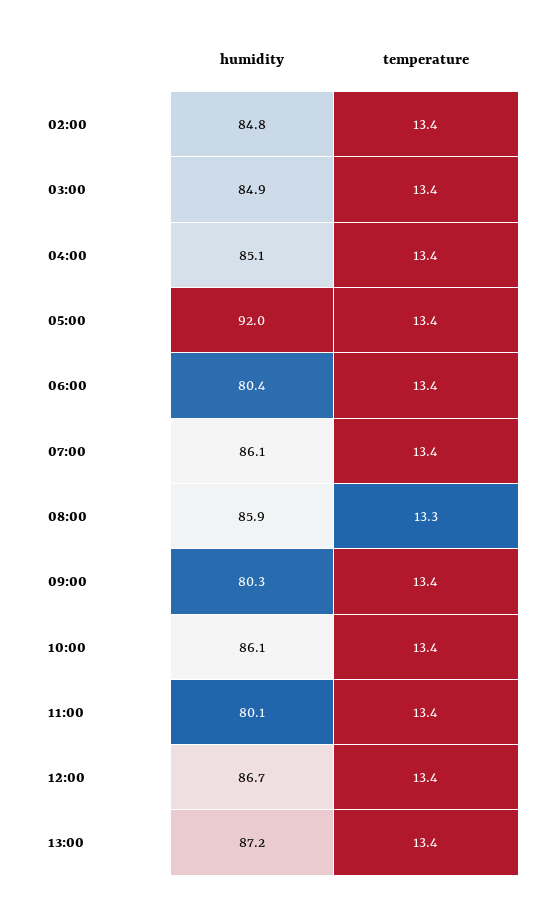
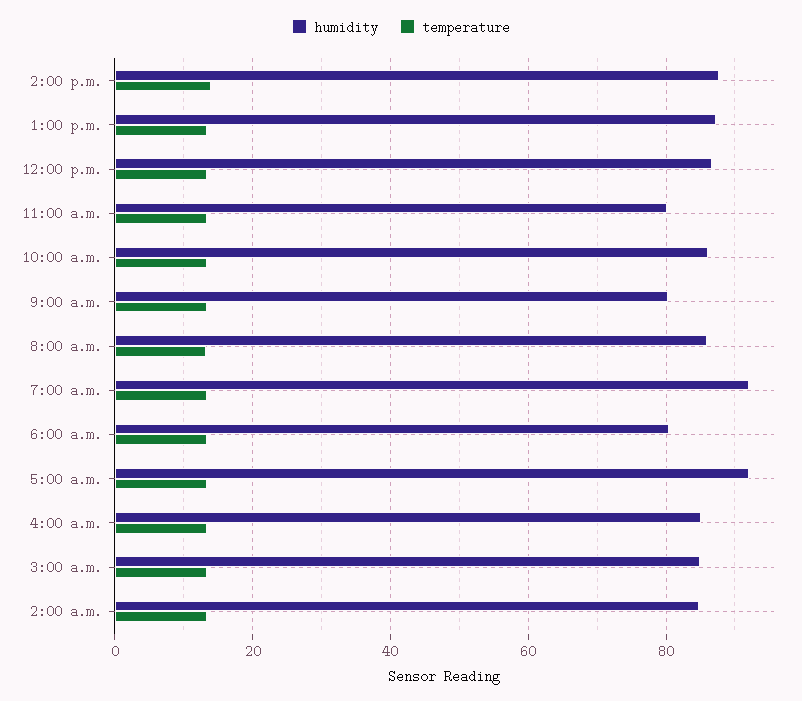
humidity, 07:00: 86.1 -> 92
humidity, 2:00 p.m.: none -> 88
temperature, 2:00 p.m.: none -> 14

